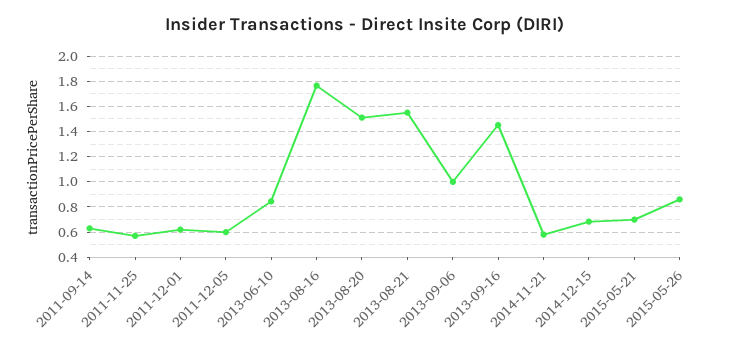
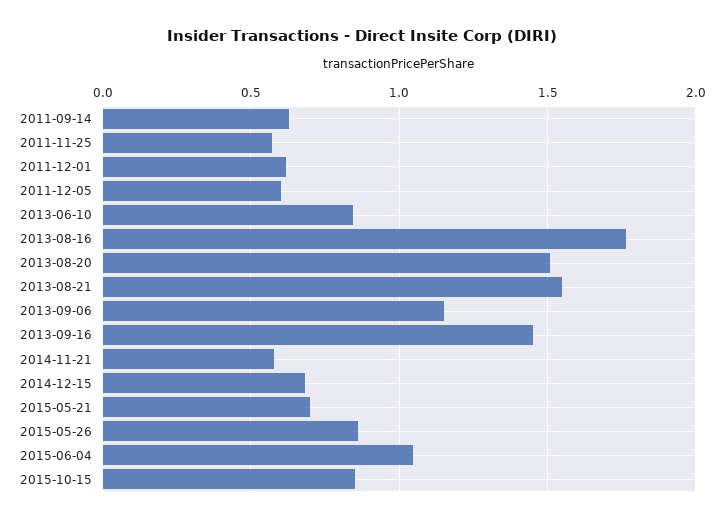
2013-09-06: 1 -> 1.15
2015-06-04: none -> 1.05
2015-10-15: none -> 0.85

